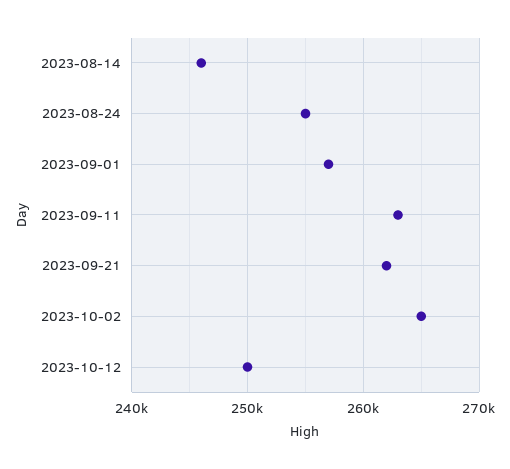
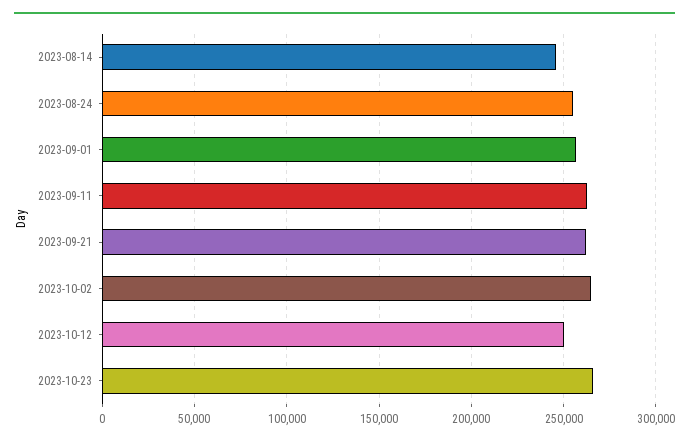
2023-10-23: none -> 265000

